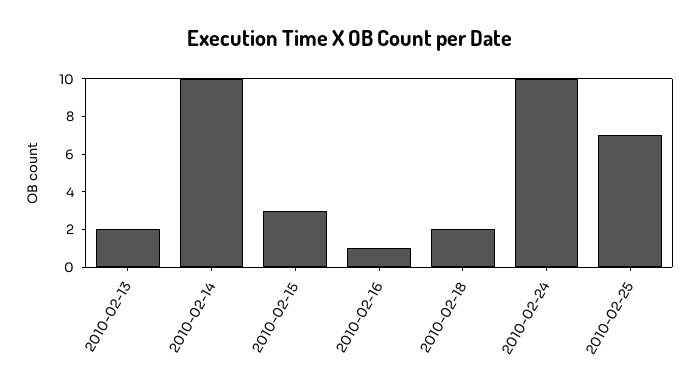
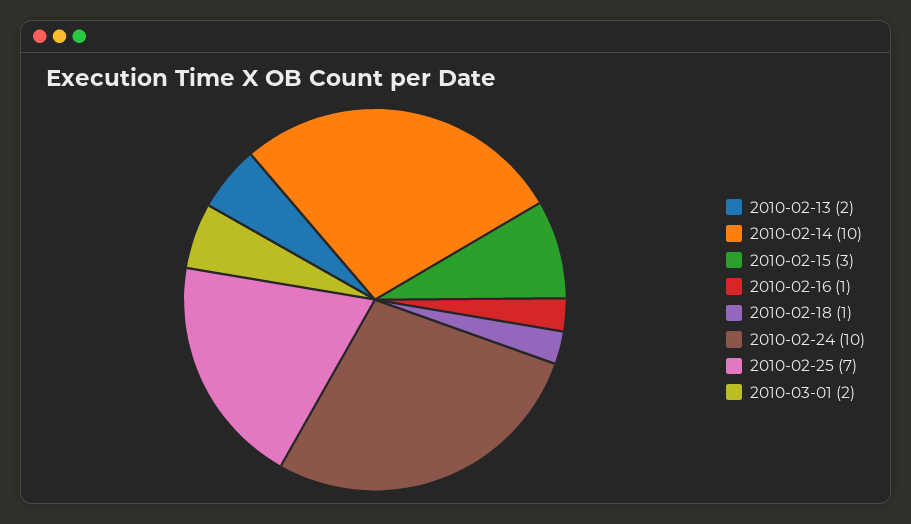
2010-02-18: 2 -> 1
2010-03-01: none -> 2

